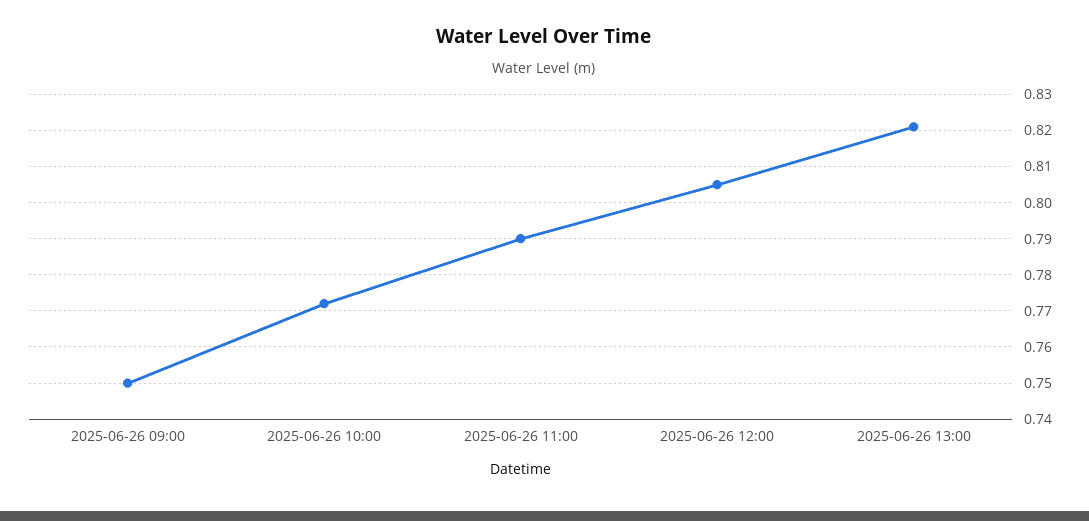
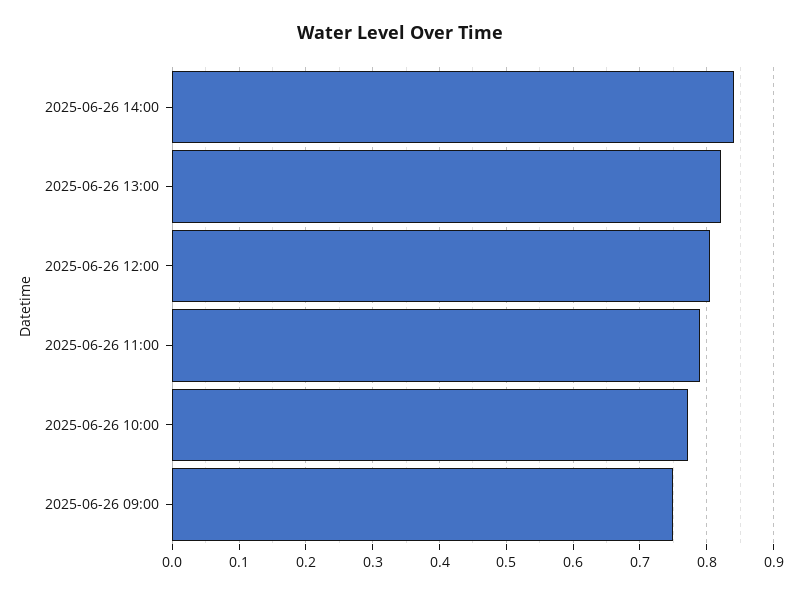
2025-06-26 14:00: none -> 0.84

